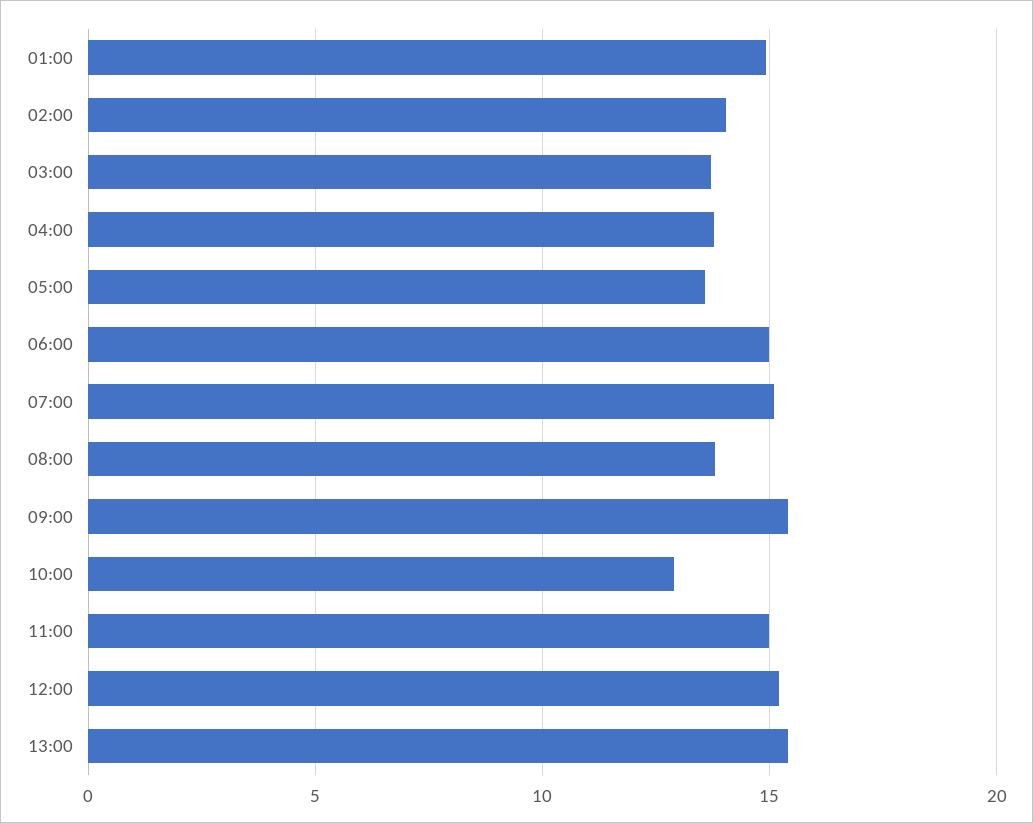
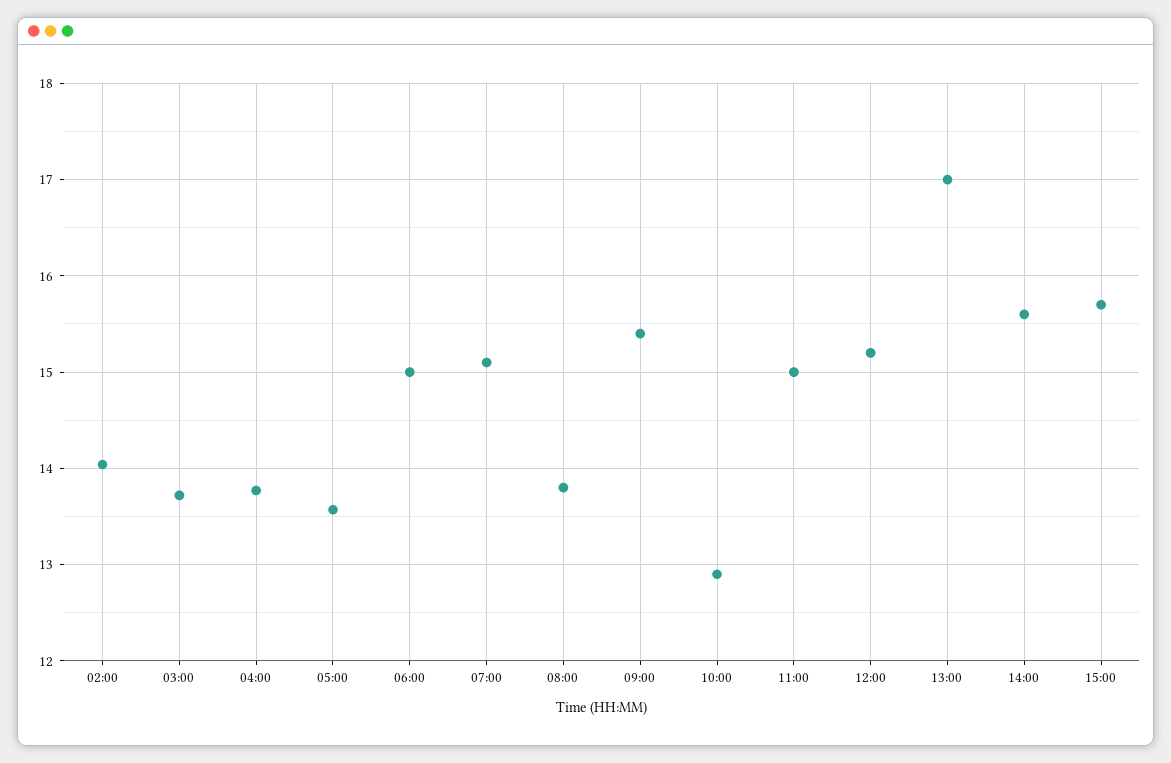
01:00: 15 -> none
13:00: 15.5 -> 17
14:00: none -> 15.6
15:00: none -> 15.7

